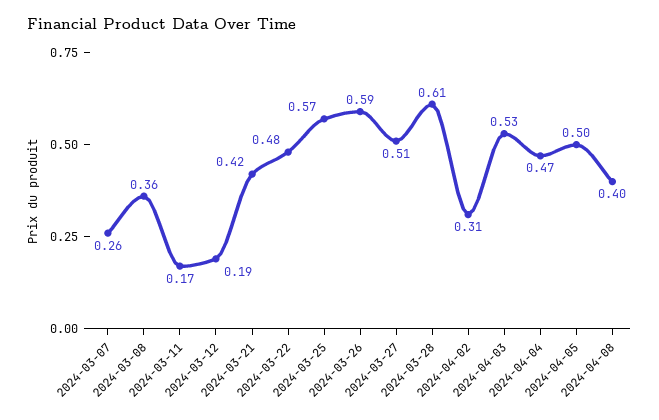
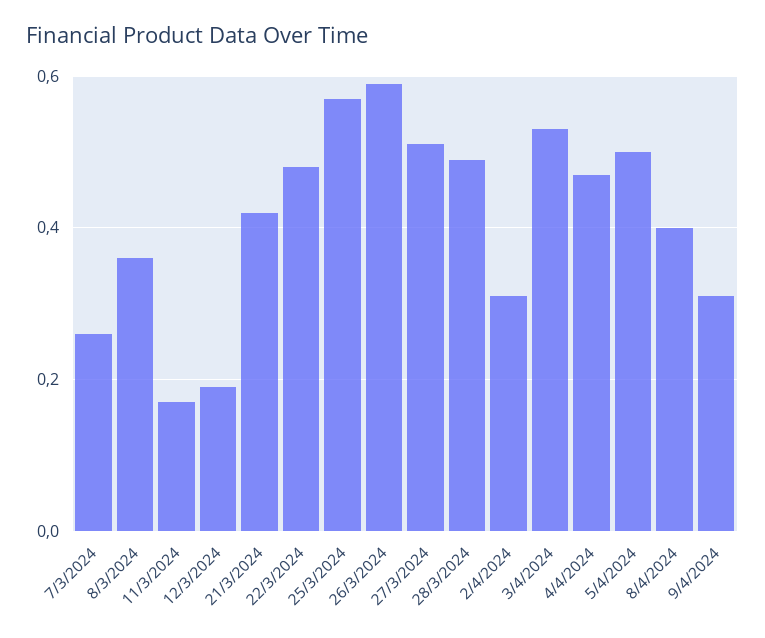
2024-03-28: 0.61 -> 0.5
9/4/2024: none -> 0.3

